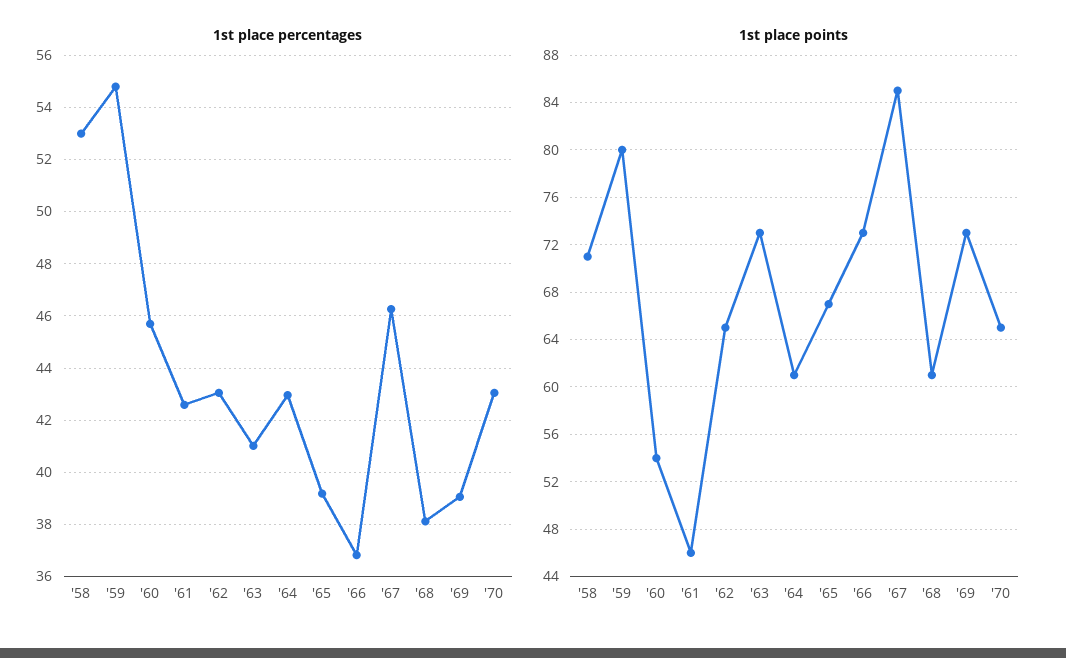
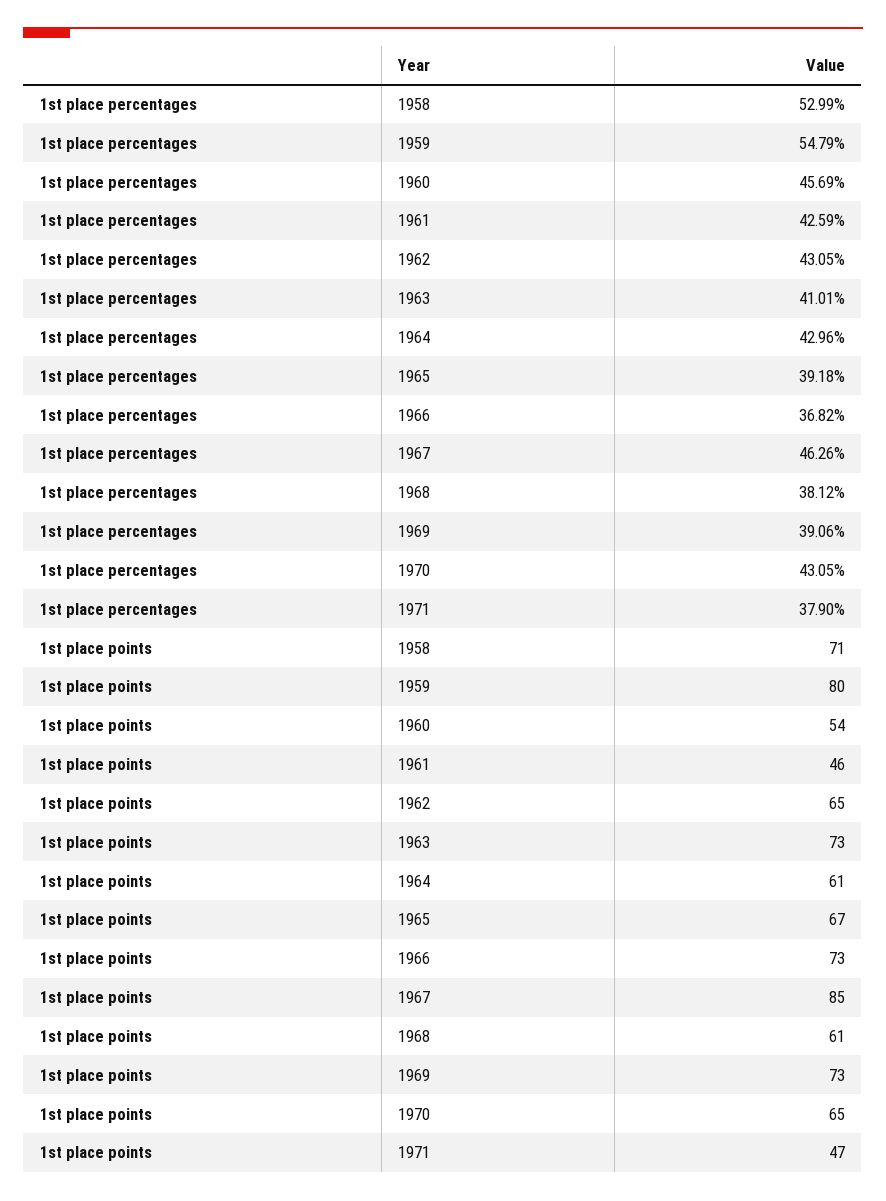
1st place percentages, 1971: none -> 37.9
1st place points, 1971: none -> 47

